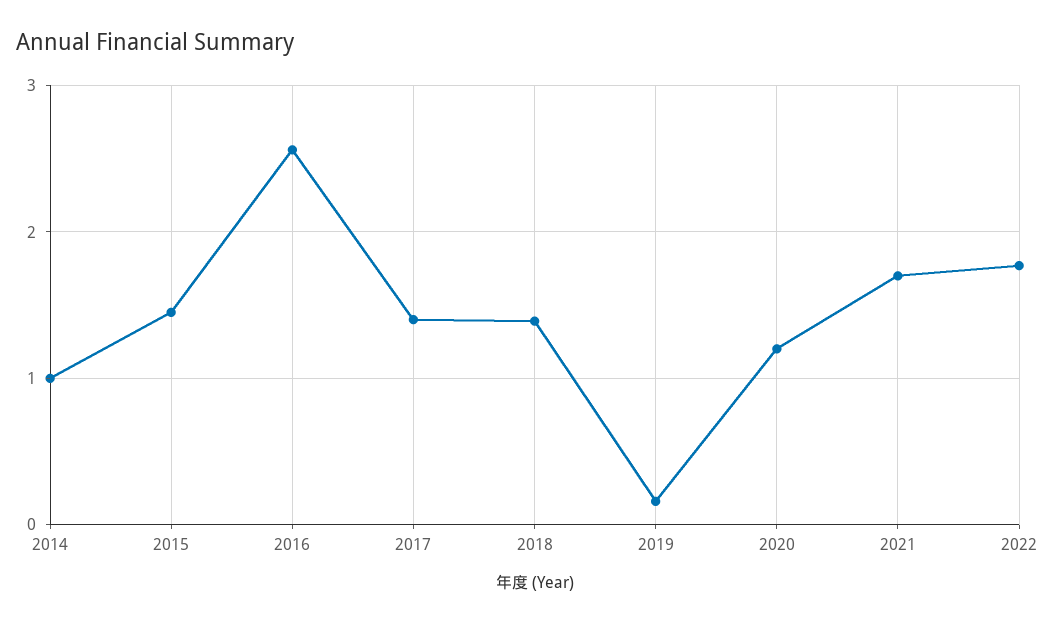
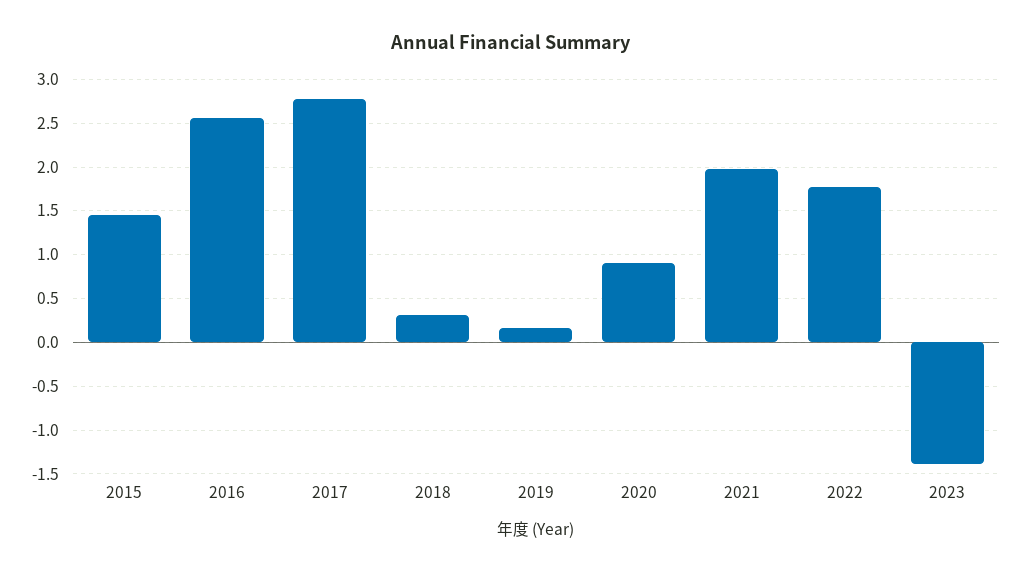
2014: 1 -> none
2017: 1.4 -> 2.8
2018: 1.4 -> 0.3
2020: 1.2 -> 0.9
2021: 1.7 -> 2
2023: none -> -1.4

